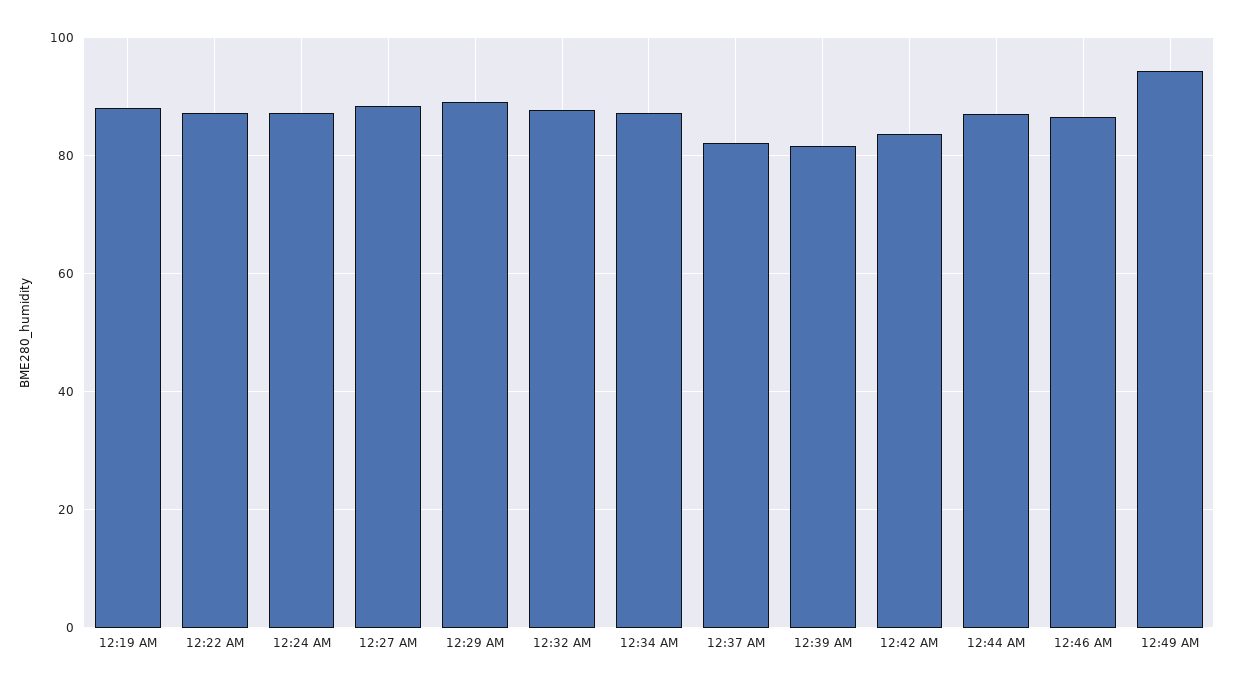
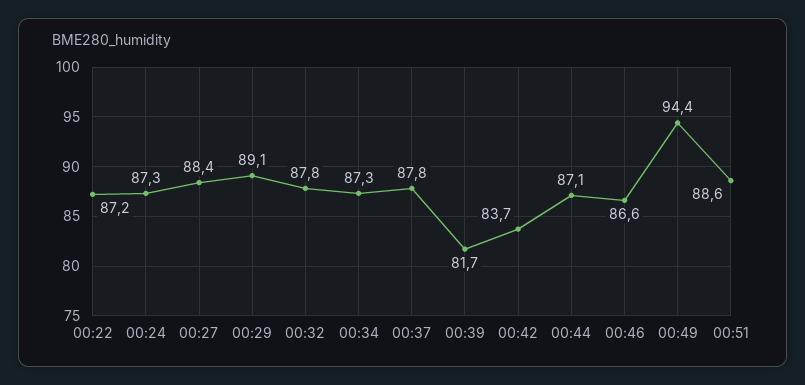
12:19 AM: 88 -> none
12:37 AM: 82 -> 87.8
00:51: none -> 88.6

